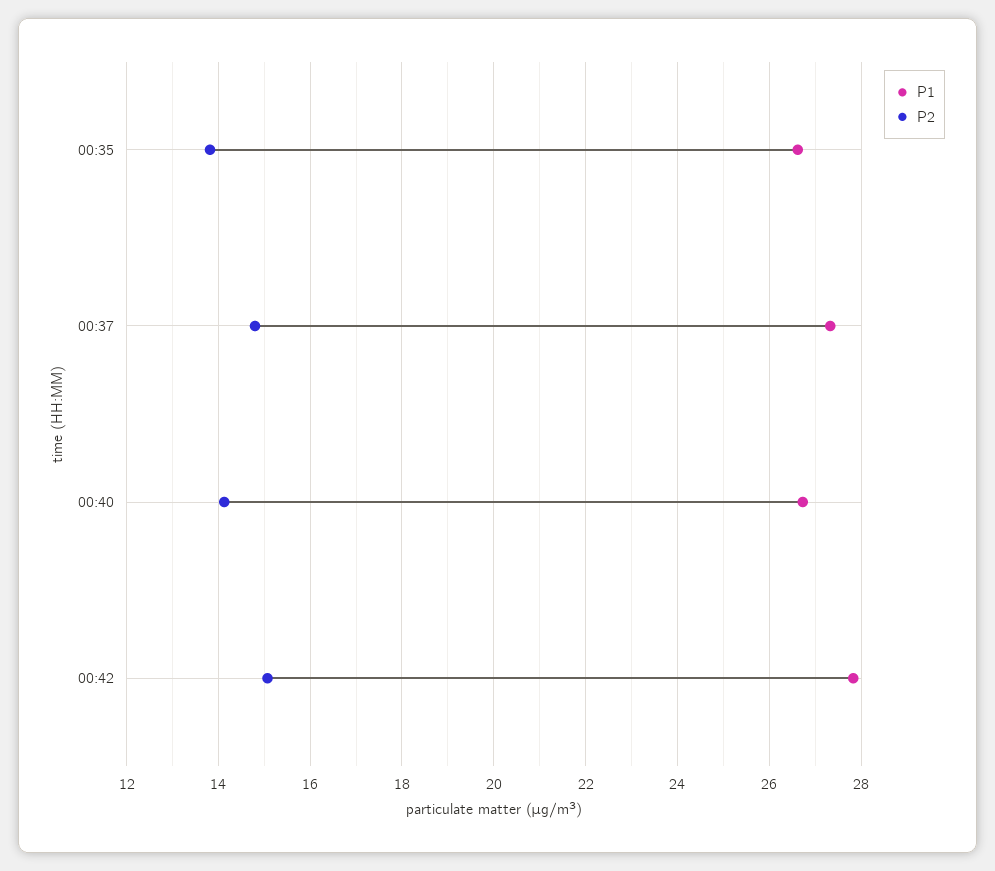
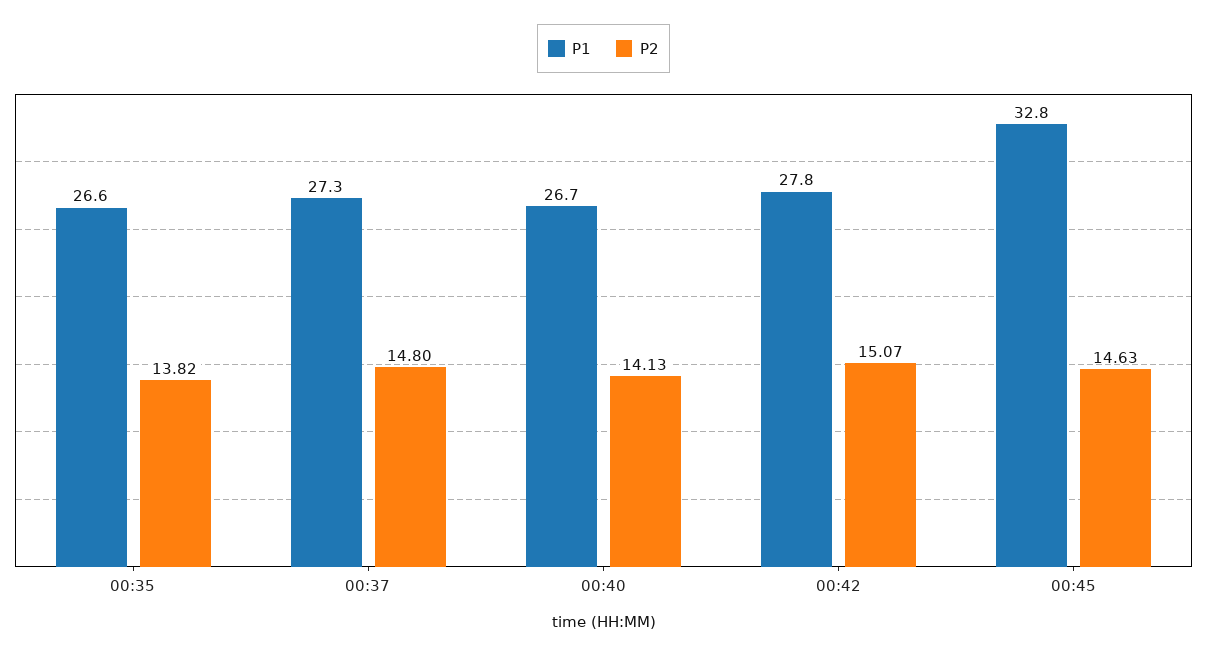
P1, 00:45: none -> 32.8
P2, 00:45: none -> 14.63

